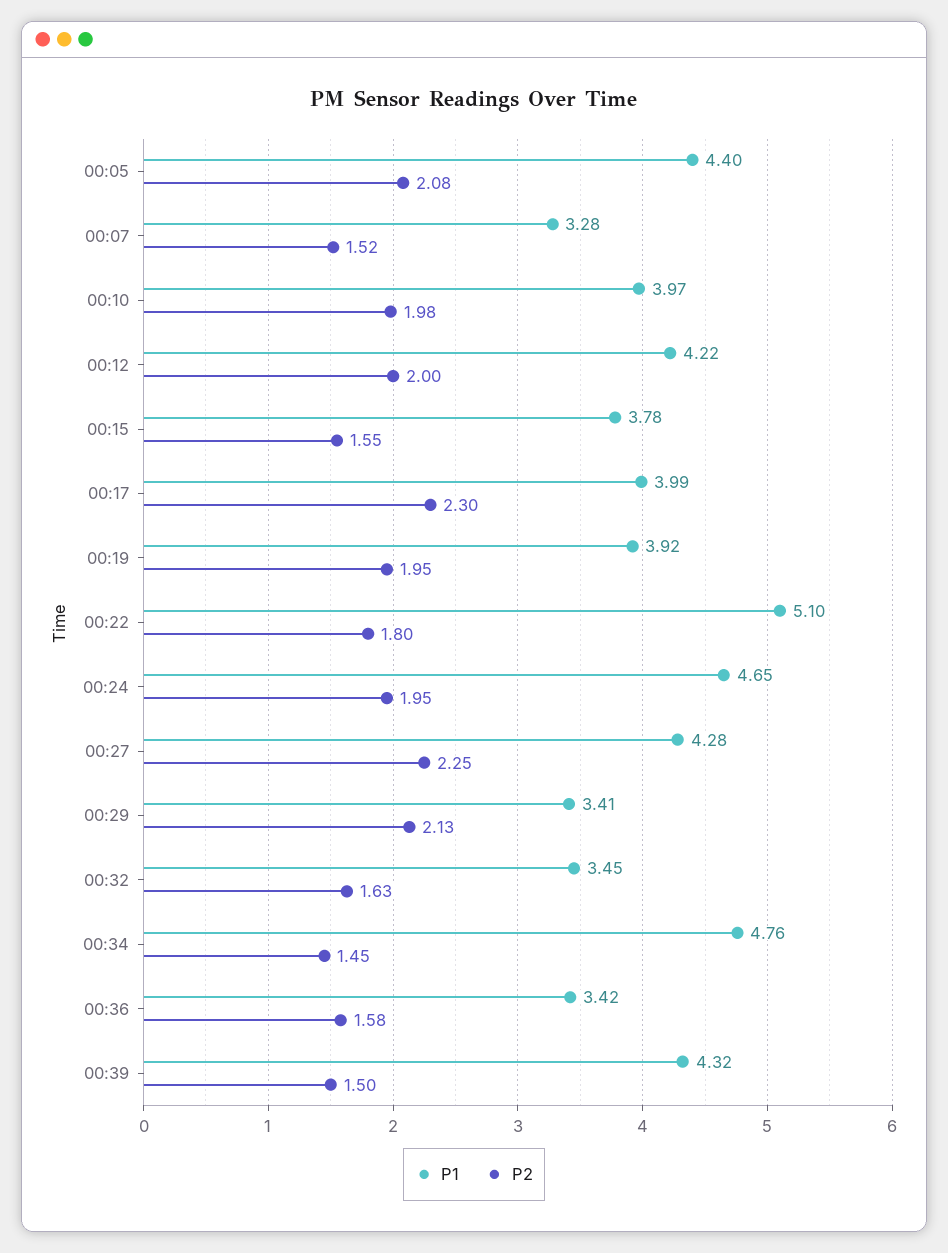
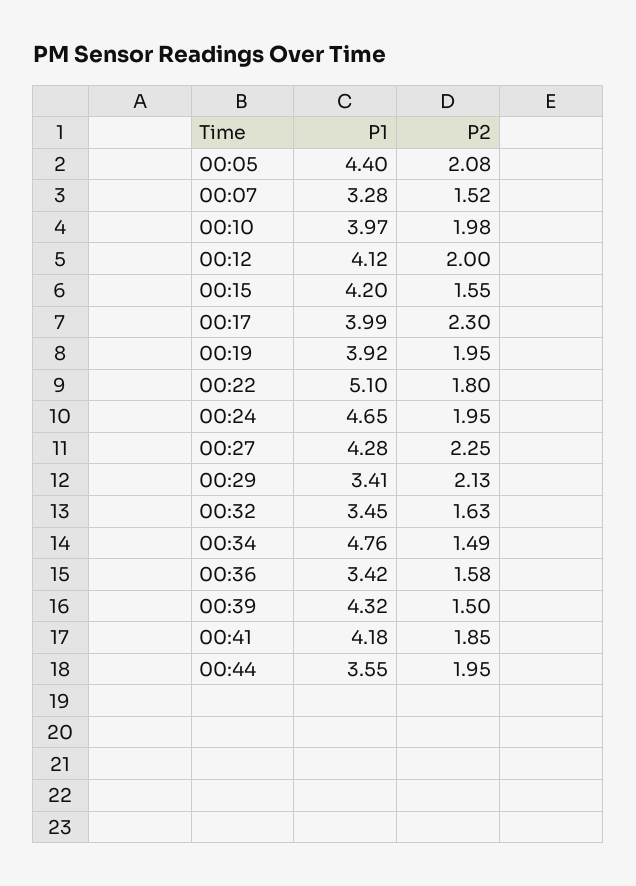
P1, 00:12: 4.22 -> 4.12
P1, 00:15: 3.78 -> 4.2
P2, 00:34: 1.45 -> 1.49
P1, 00:41: none -> 4.18
P2, 00:41: none -> 1.85
P1, 00:44: none -> 3.55
P2, 00:44: none -> 1.95

